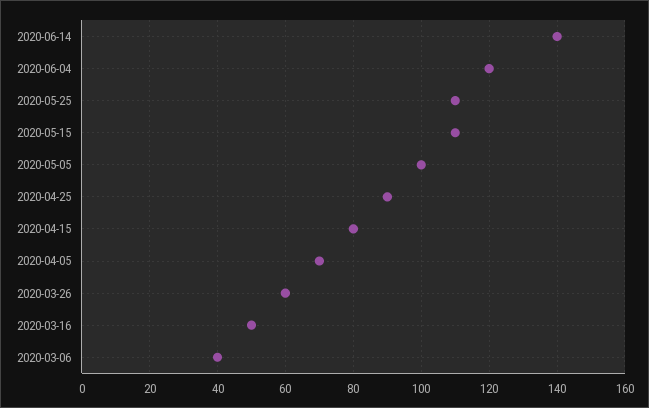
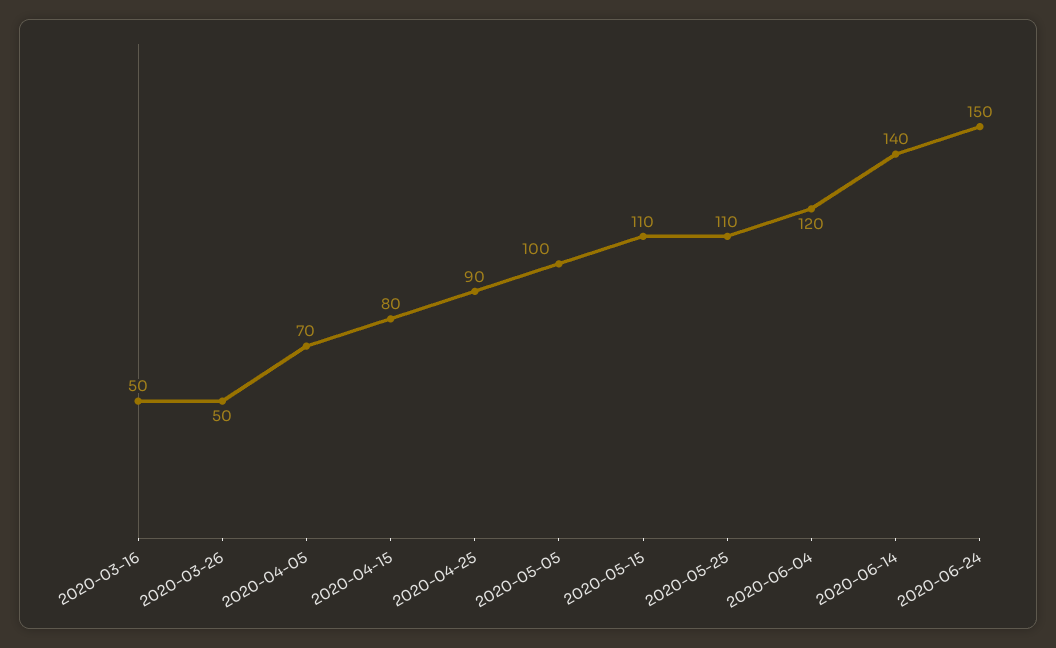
2020-03-26: 60 -> 50
2020-03-06: 40 -> none
2020-06-24: none -> 150

